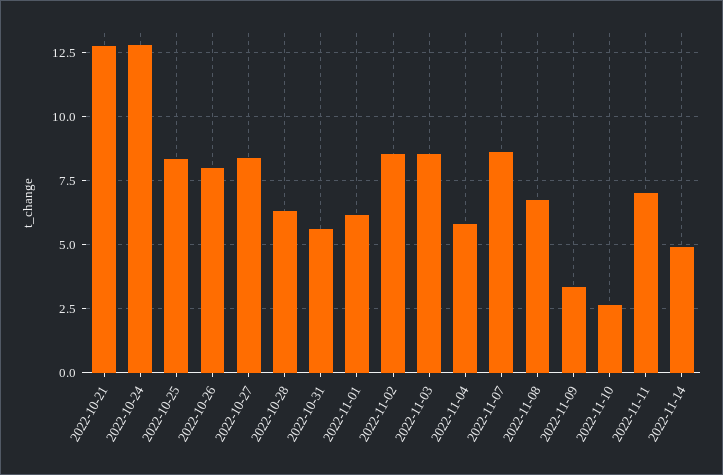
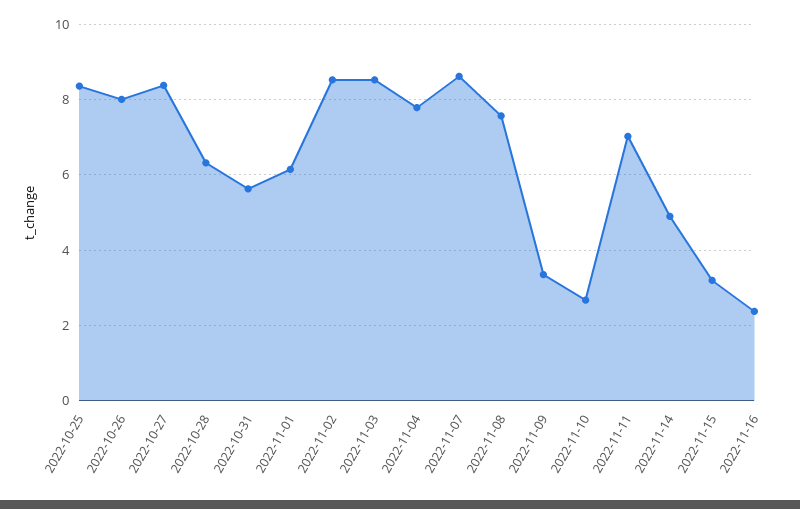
2022-10-21: 12.75 -> none
2022-10-24: 12.75 -> none
2022-11-04: 5.75 -> 7.8
2022-11-08: 6.75 -> 7.6
2022-11-15: none -> 3.2
2022-11-16: none -> 2.4

